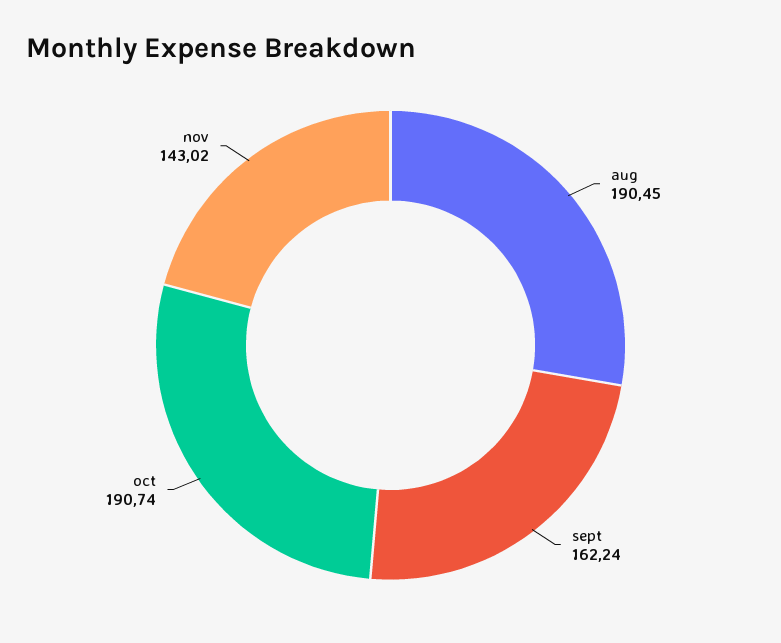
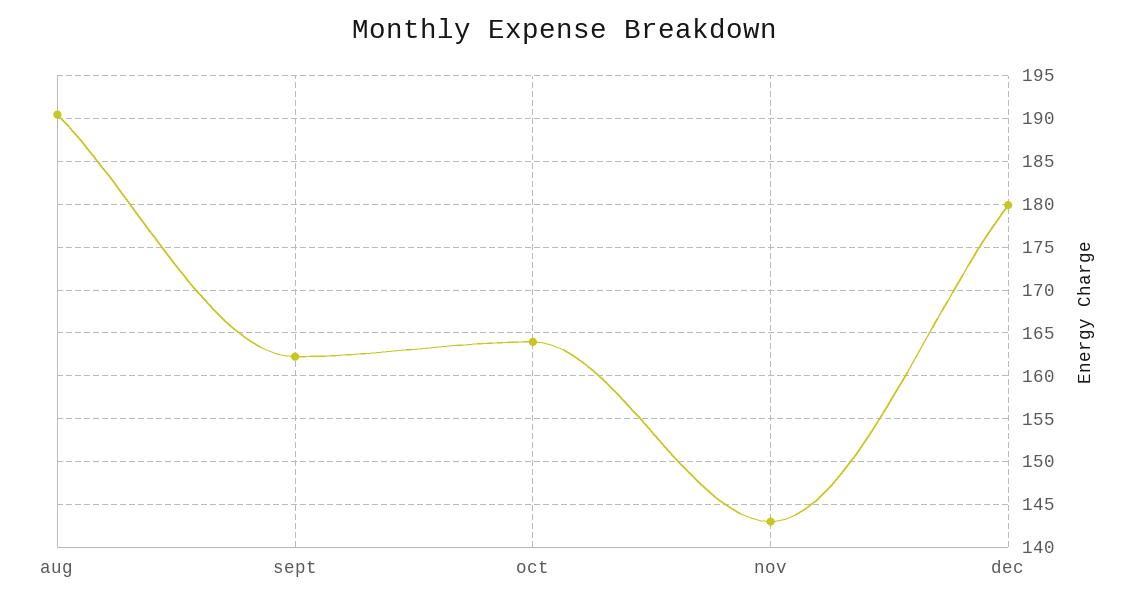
oct: 190.74 -> 164
dec: none -> 180

